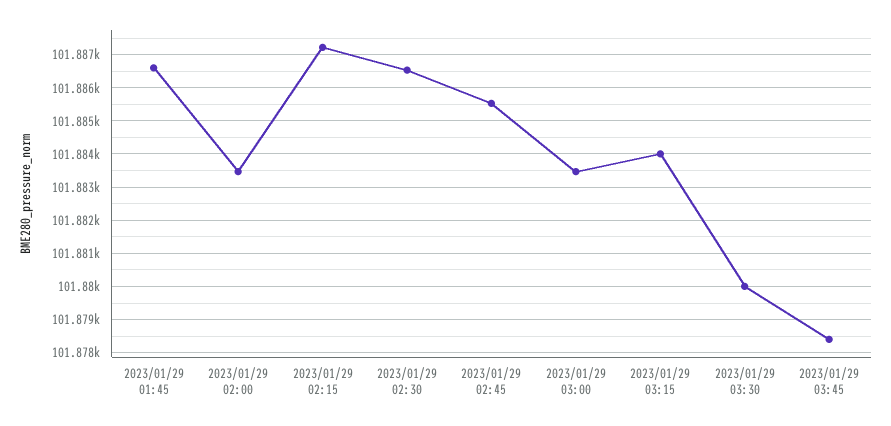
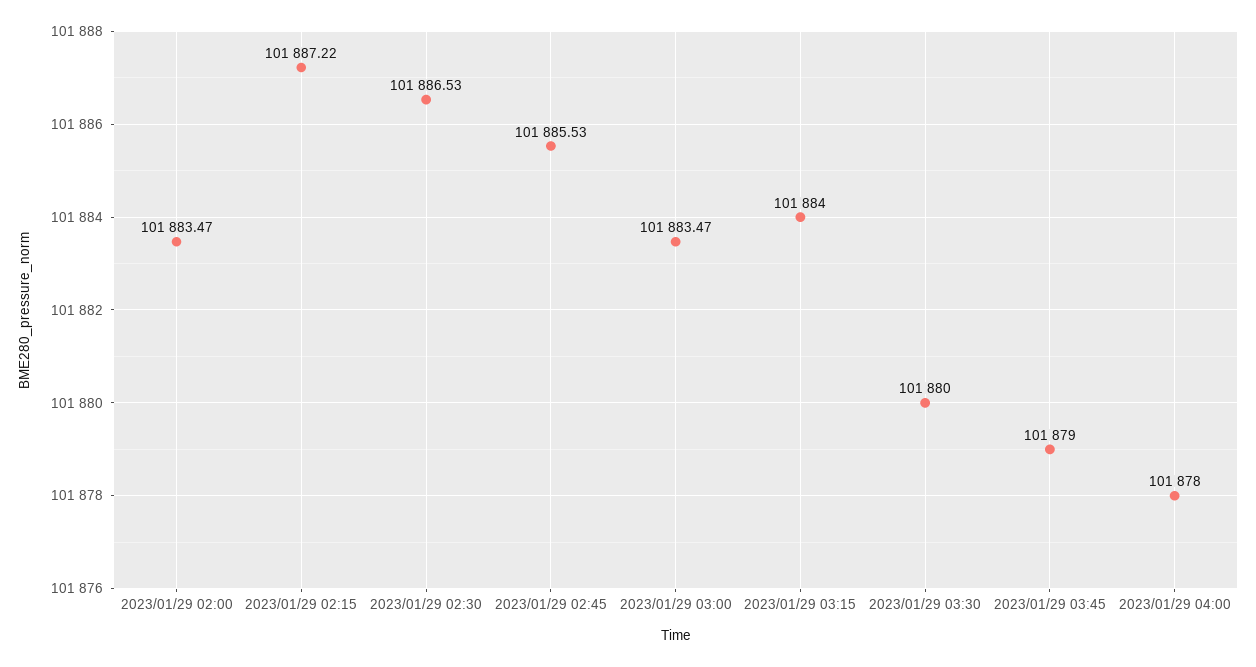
2023/01/29 01:45: 101886.6 -> none
2023/01/29 03:45: 101878.4 -> 101879
2023/01/29 04:00: none -> 101878

